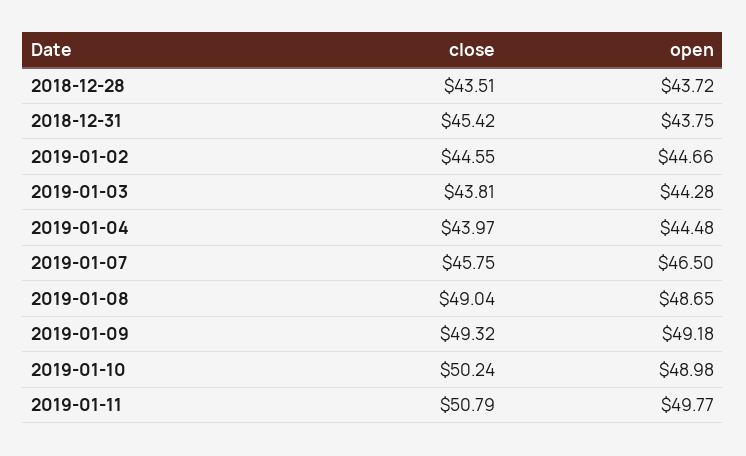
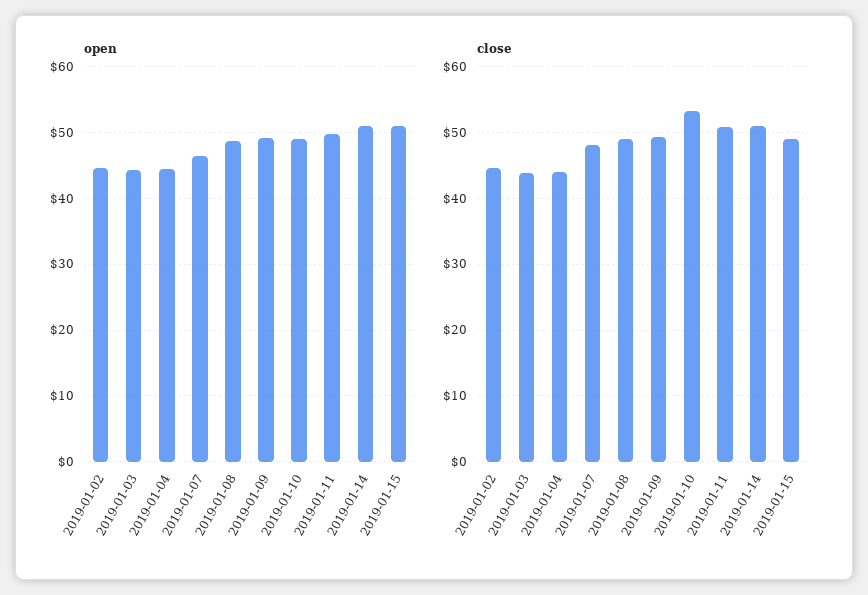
close, 2018-12-28: 43.51 -> none
open, 2018-12-28: 43.72 -> none
close, 2018-12-31: 45.42 -> none
open, 2018-12-31: 43.75 -> none
close, 2019-01-07: 45.75 -> 48
close, 2019-01-10: 50.24 -> 53
open, 2019-01-14: none -> 51
open, 2019-01-15: none -> 51
close, 2019-01-14: none -> 51
close, 2019-01-15: none -> 49

